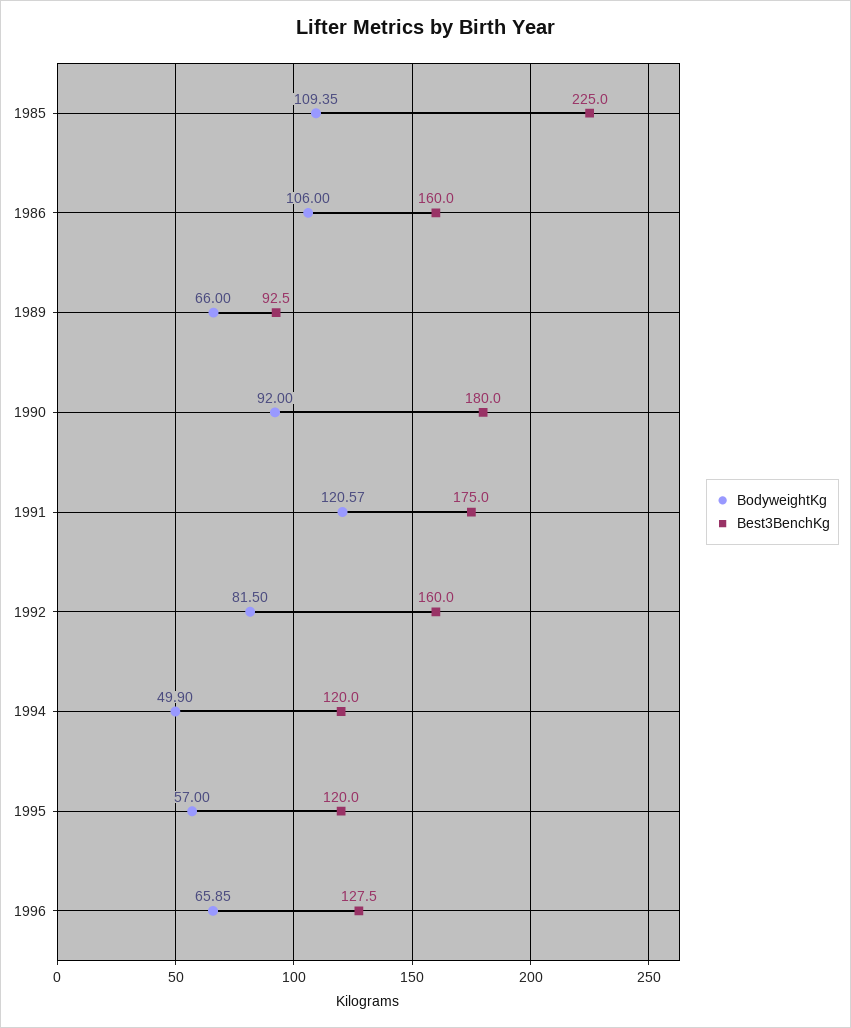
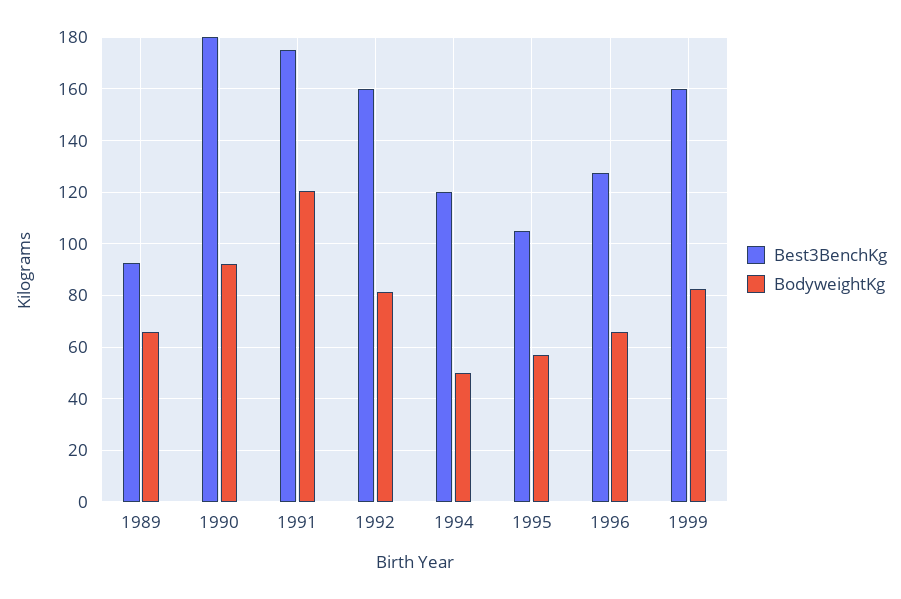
BodyweightKg, 1985: 109.35 -> none
Best3BenchKg, 1985: 225 -> none
BodyweightKg, 1986: 106 -> none
Best3BenchKg, 1986: 160 -> none
Best3BenchKg, 1995: 120 -> 105
Best3BenchKg, 1999: none -> 160
BodyweightKg, 1999: none -> 82.5

